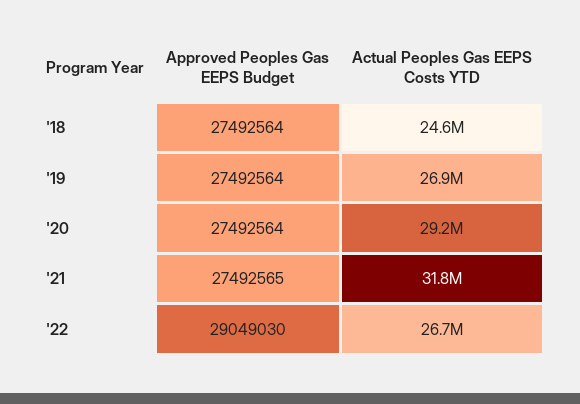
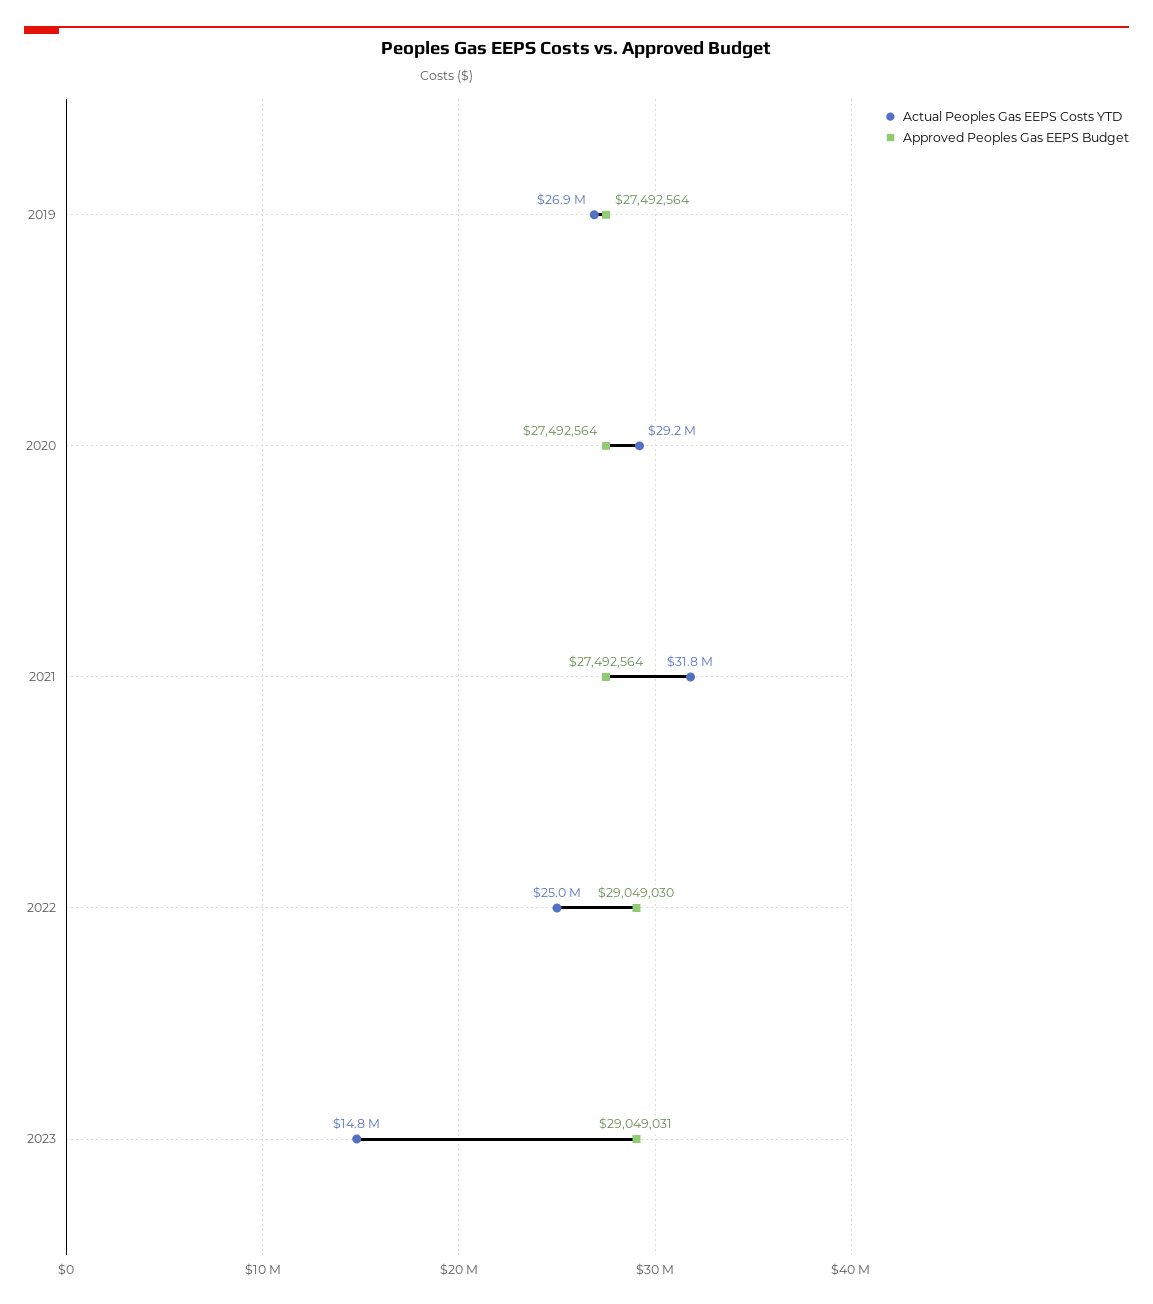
Approved Peoples Gas EEPS Budget, '18: 27492564 -> none
Actual Peoples Gas EEPS Costs YTD, '18: 24600000 -> none
Approved Peoples Gas EEPS Budget, '21: 27492565 -> 27492564
Actual Peoples Gas EEPS Costs YTD, '22: 26700000 -> 25000000
Actual Peoples Gas EEPS Costs YTD, 2023: none -> 14800000
Approved Peoples Gas EEPS Budget, 2023: none -> 29049031

